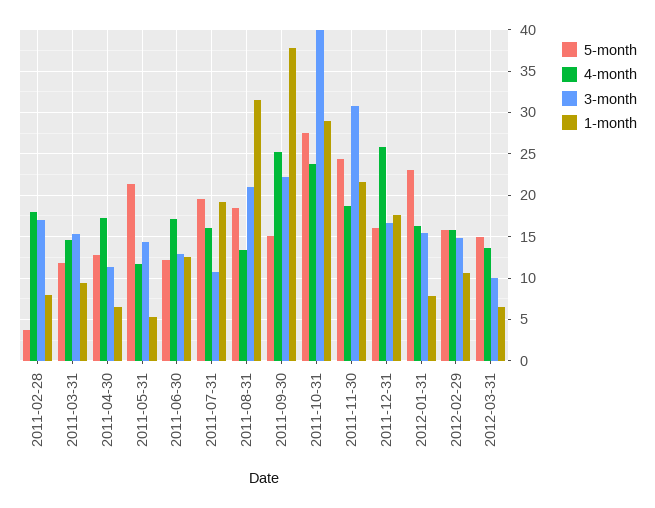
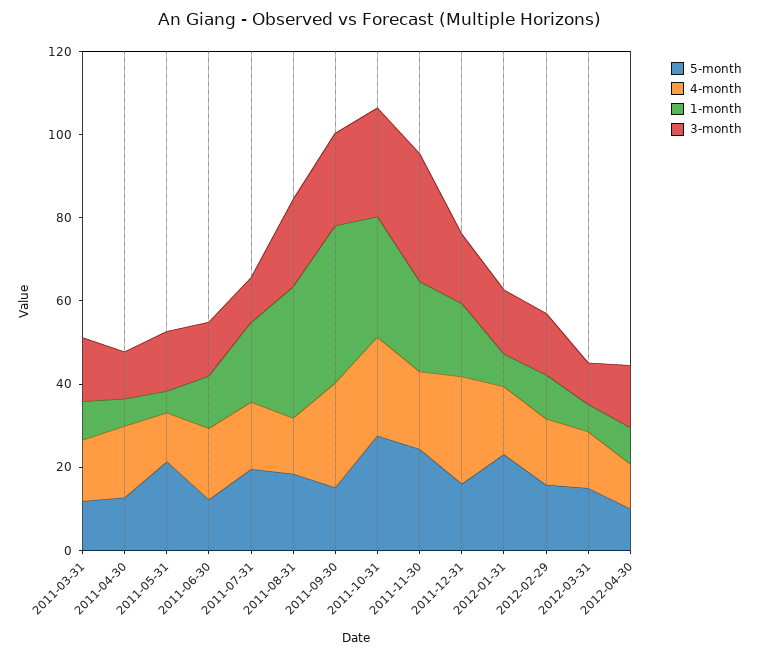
5-month, 2011-02-28: 4 -> none
4-month, 2011-02-28: 18 -> none
3-month, 2011-02-28: 17 -> none
1-month, 2011-02-28: 8 -> none
3-month, 2011-10-31: 40 -> 25
5-month, 2012-04-30: none -> 10
4-month, 2012-04-30: none -> 10
1-month, 2012-04-30: none -> 10
3-month, 2012-04-30: none -> 15

